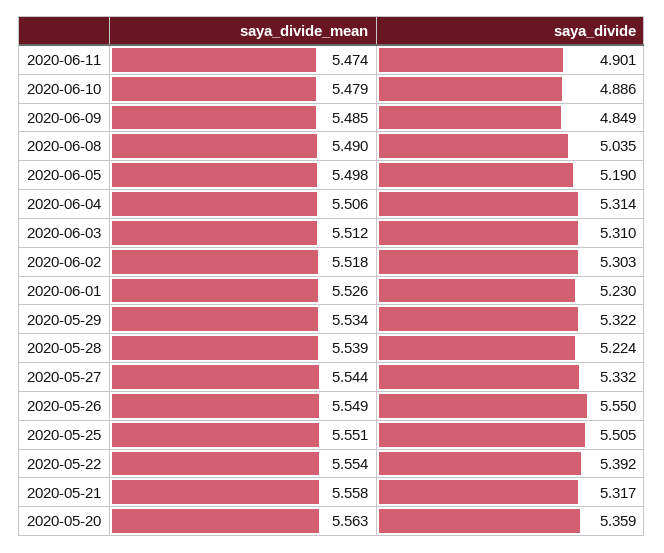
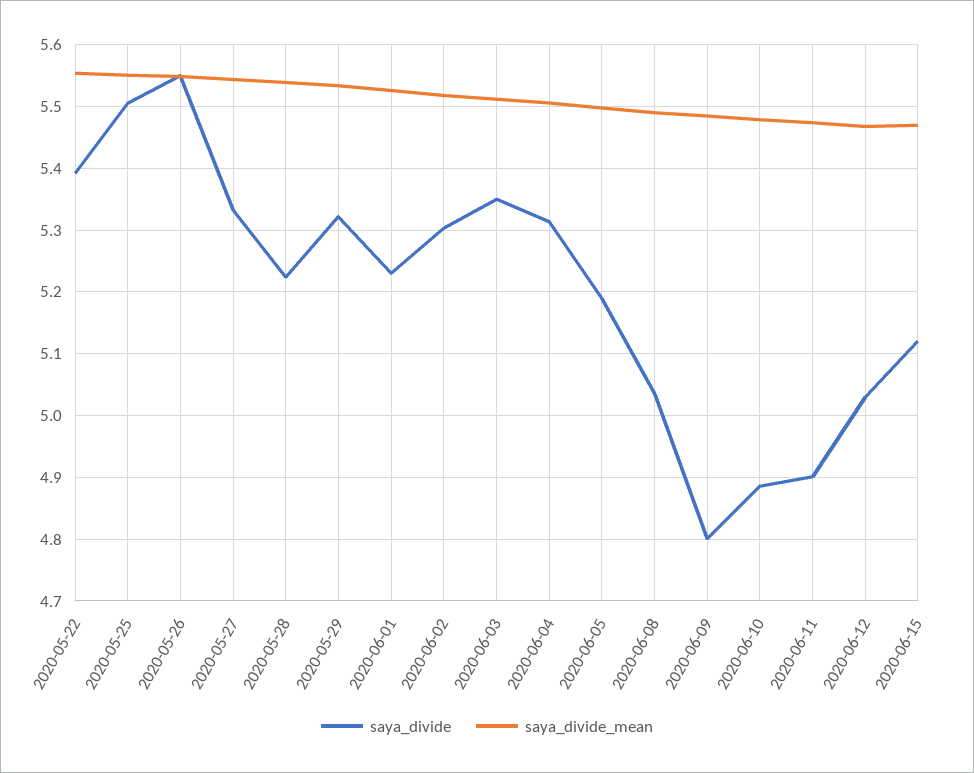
saya_divide, 2020-06-09: 4.849 -> 4.8
saya_divide, 2020-06-03: 5.31 -> 5.35
saya_divide_mean, 2020-05-21: 5.558 -> none
saya_divide, 2020-05-21: 5.317 -> none
saya_divide_mean, 2020-05-20: 5.563 -> none
saya_divide, 2020-05-20: 5.359 -> none
saya_divide, 2020-06-12: none -> 5.03
saya_divide_mean, 2020-06-12: none -> 5.47
saya_divide, 2020-06-15: none -> 5.12
saya_divide_mean, 2020-06-15: none -> 5.47

